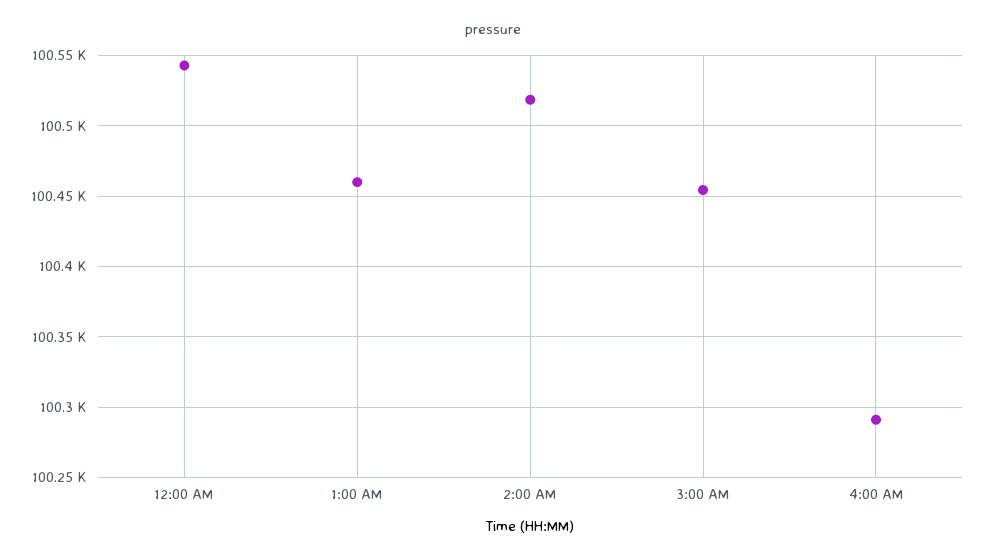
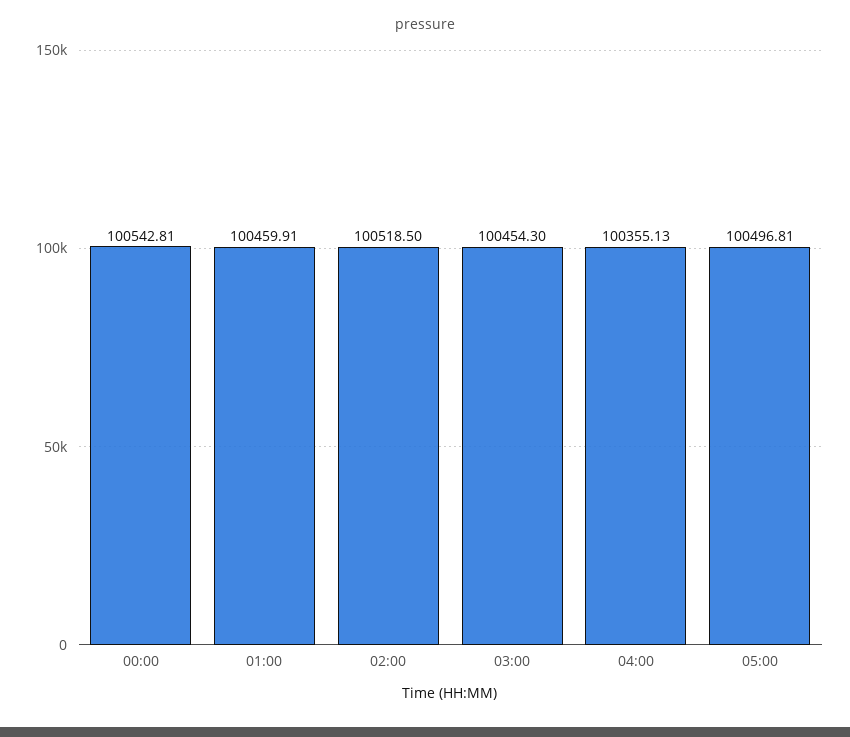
4:00 AM: 100290 -> 100355.13
05:00: none -> 100496.81

